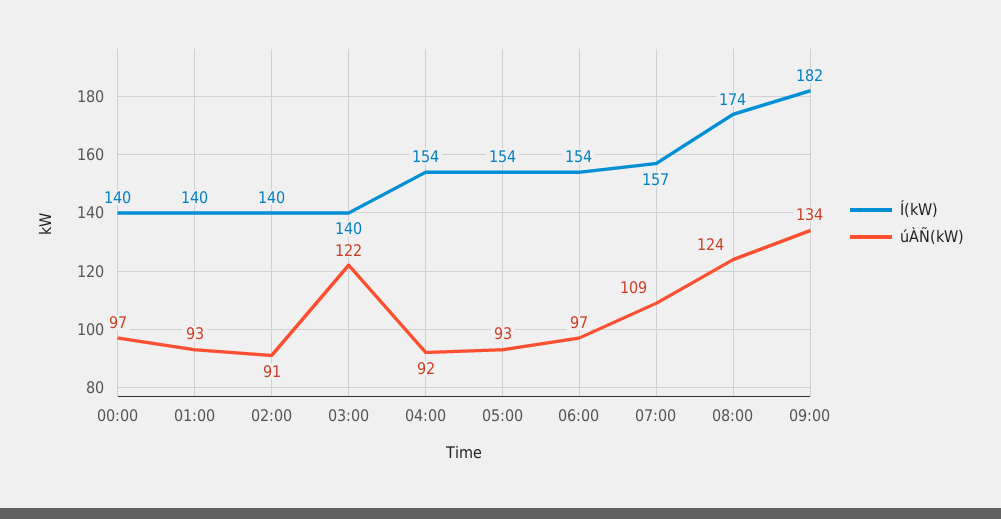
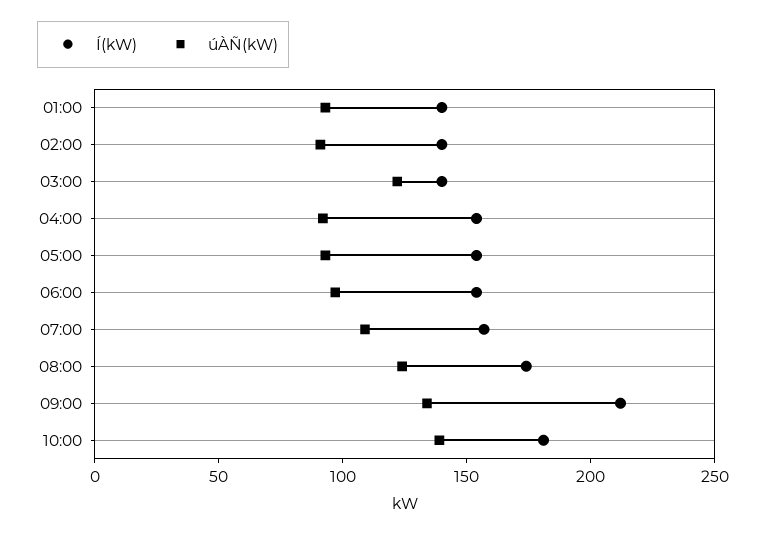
Í(kW), 00:00: 140 -> none
úÀÑ(kW), 00:00: 97 -> none
Í(kW), 09:00: 182 -> 210
Í(kW), 10:00: none -> 180
úÀÑ(kW), 10:00: none -> 140

